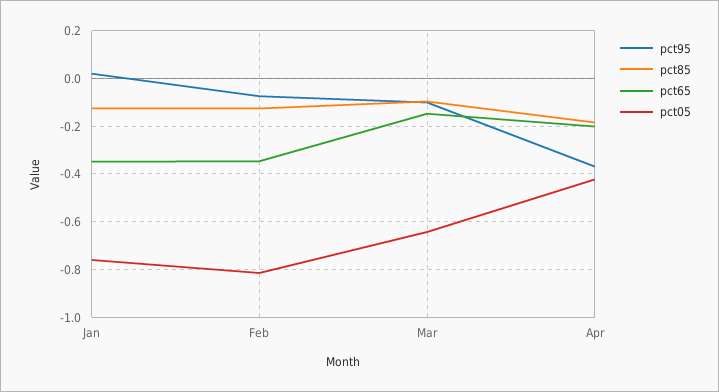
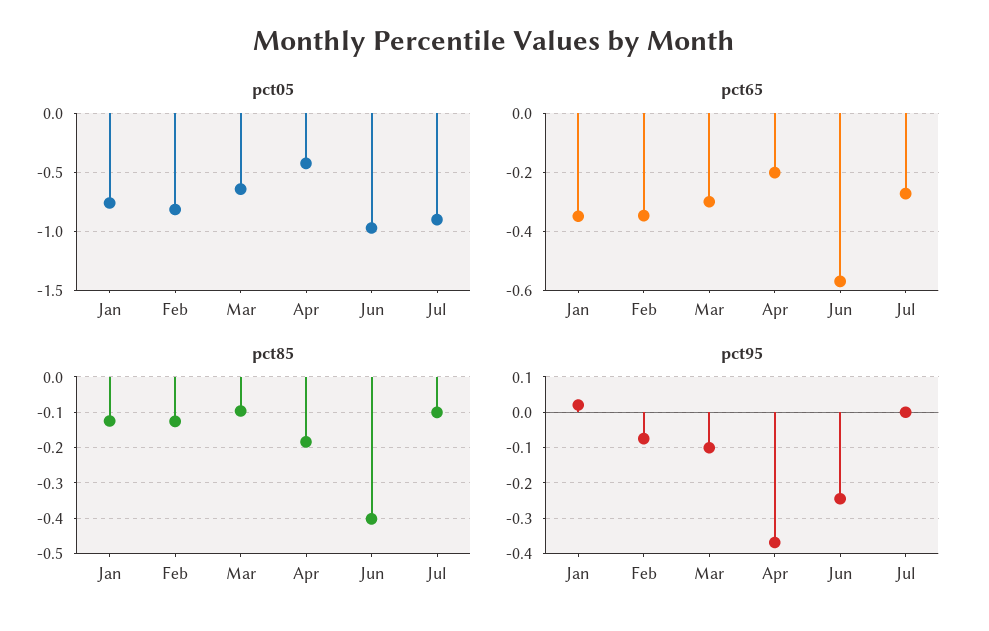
pct65, Mar: -0.15 -> -0.3
pct05, Jun: none -> -1
pct05, Jul: none -> -0.9
pct65, Jun: none -> -0.575
pct65, Jul: none -> -0.275
pct85, Jun: none -> -0.4
pct85, Jul: none -> -0.1
pct95, Jun: none -> -0.24
pct95, Jul: none -> 0

